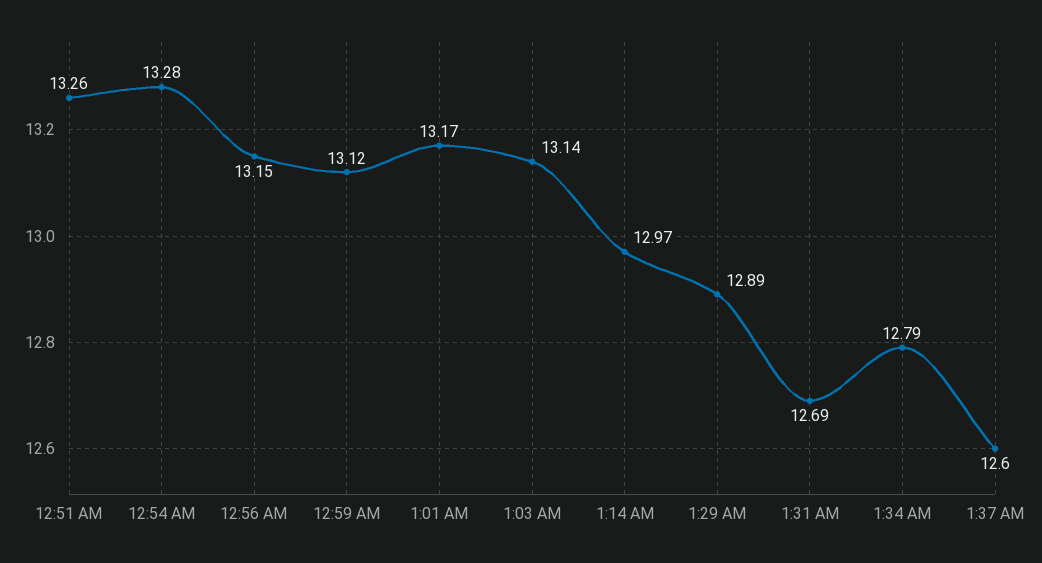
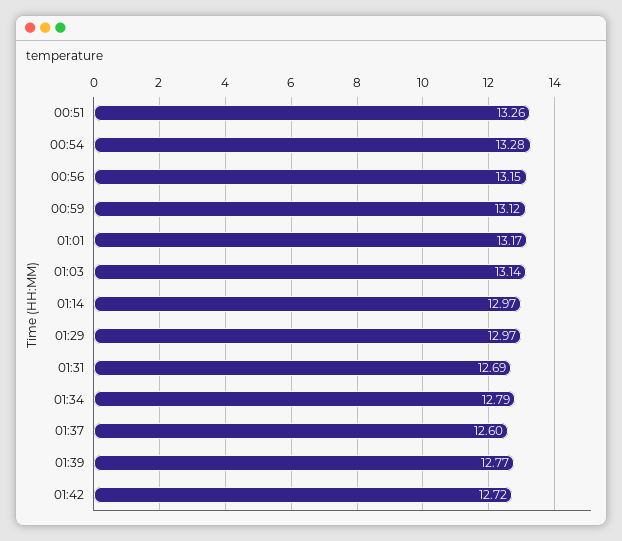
1:29 AM: 12.89 -> 12.97
01:39: none -> 12.77
01:42: none -> 12.72

